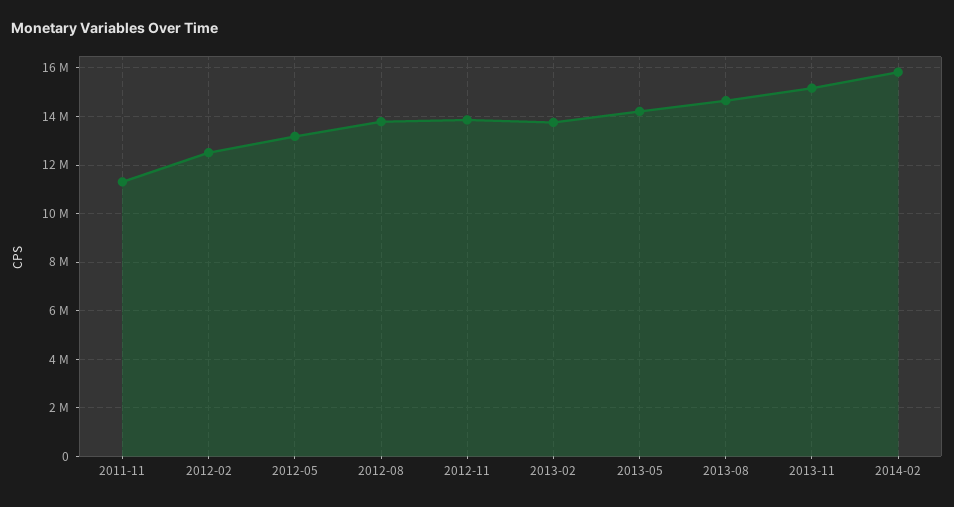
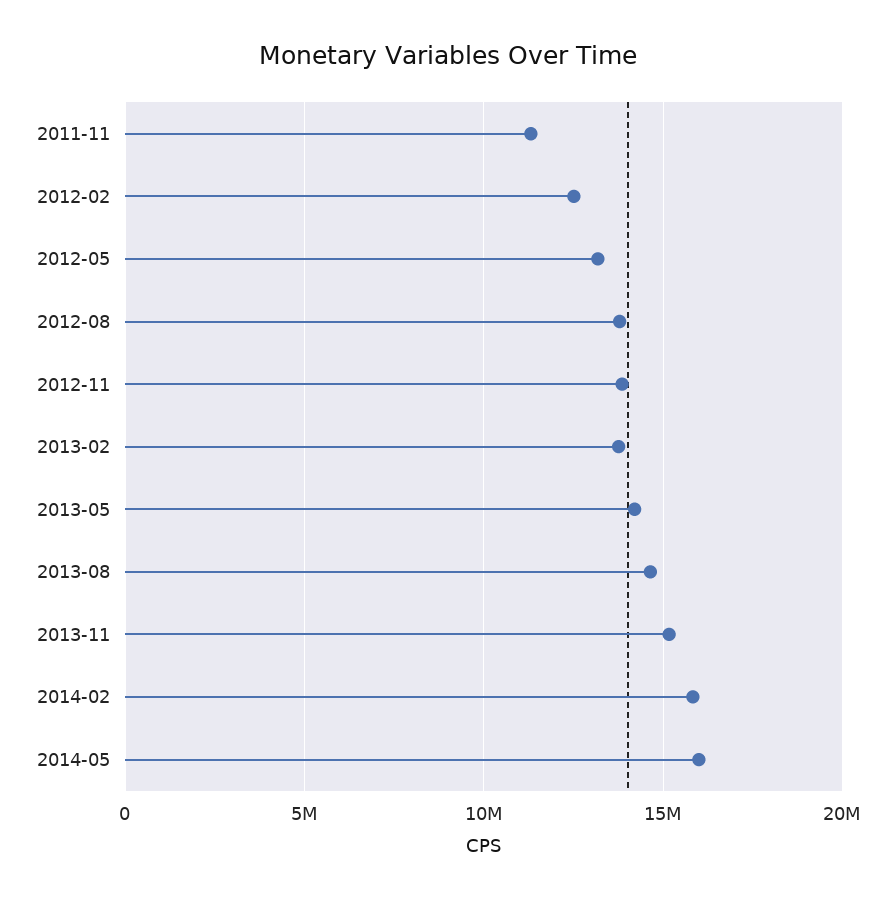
2014-05: none -> 16000000

